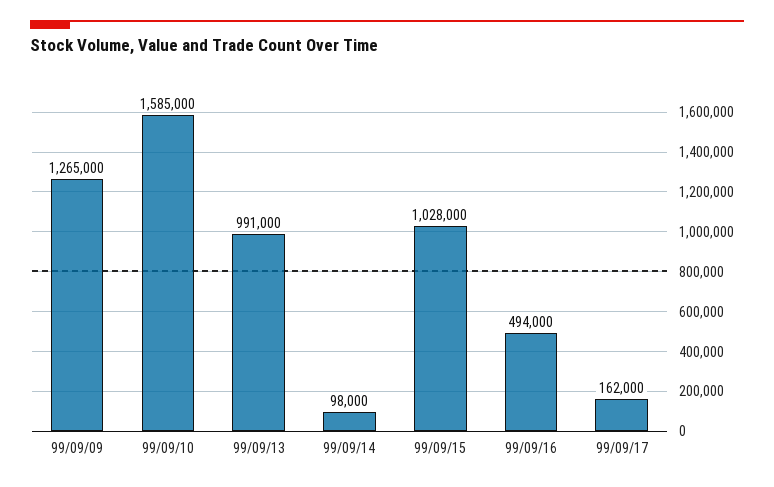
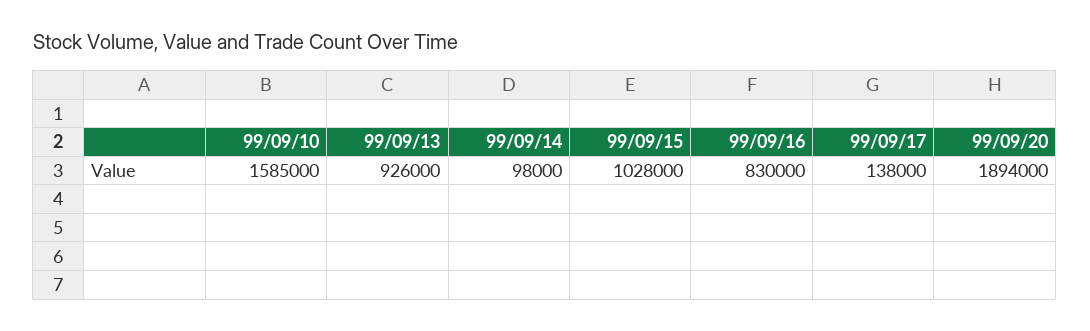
99/09/09: 1265000 -> none
99/09/13: 991000 -> 926000
99/09/16: 494000 -> 830000
99/09/17: 162000 -> 138000
99/09/20: none -> 1894000

